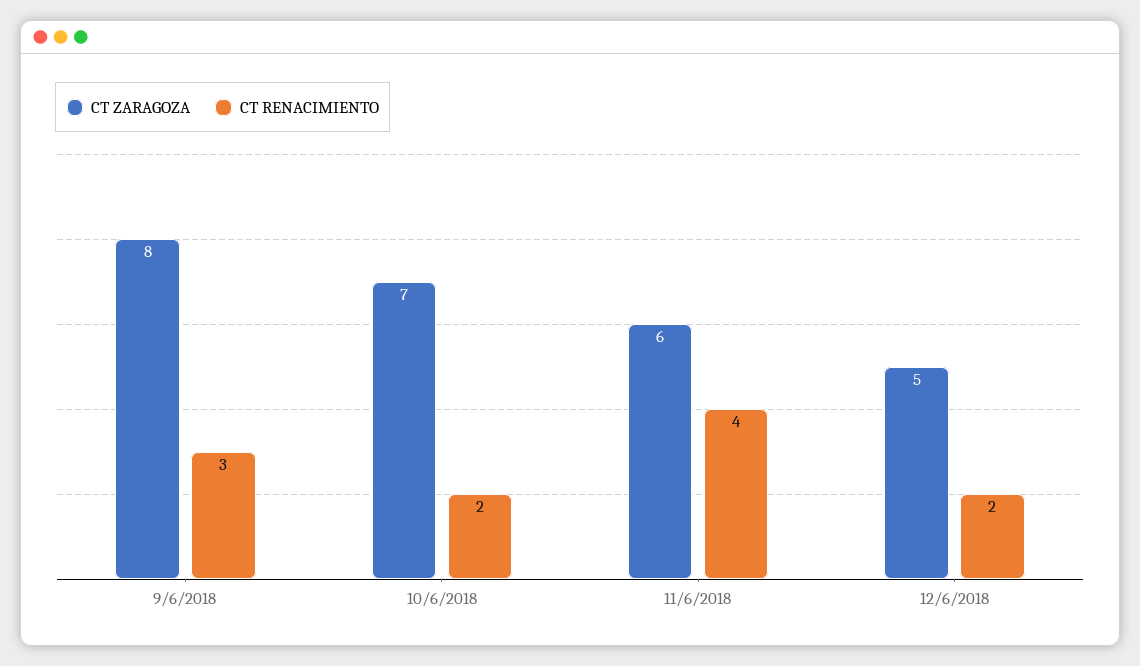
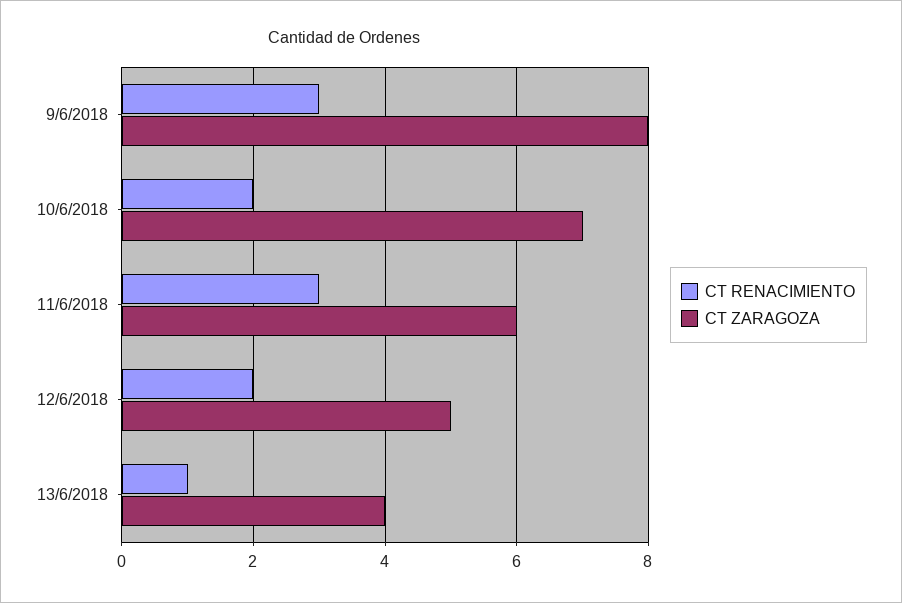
CT RENACIMIENTO, 11/6/2018: 4 -> 3
CT RENACIMIENTO, 13/6/2018: none -> 1
CT ZARAGOZA, 13/6/2018: none -> 4

